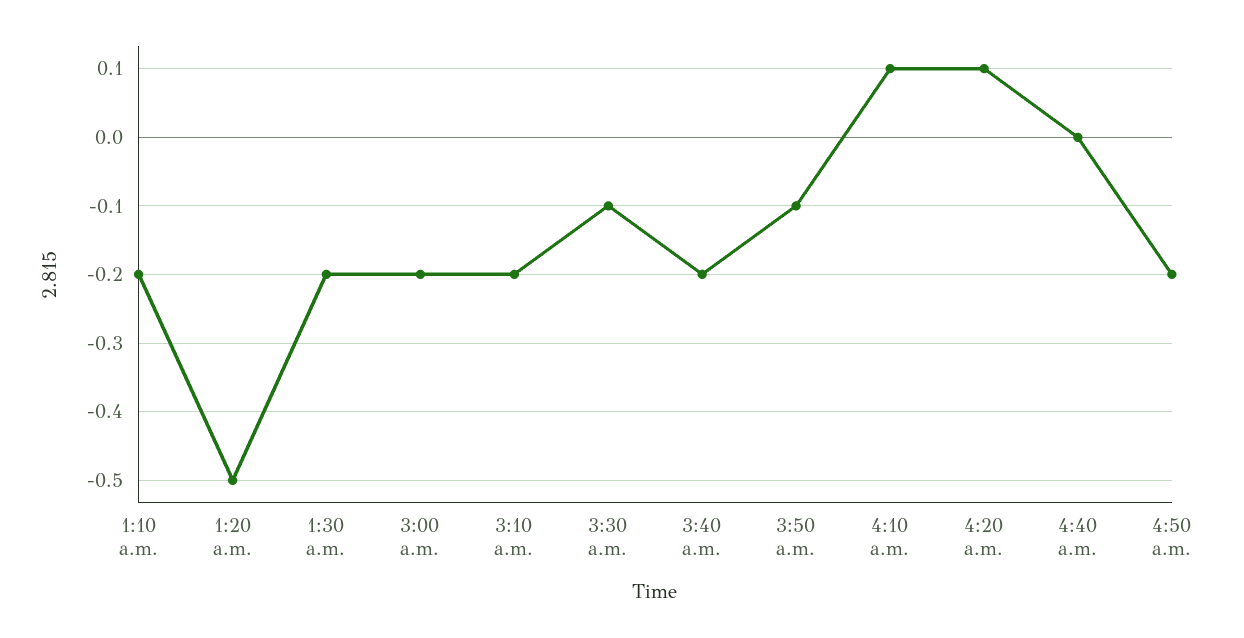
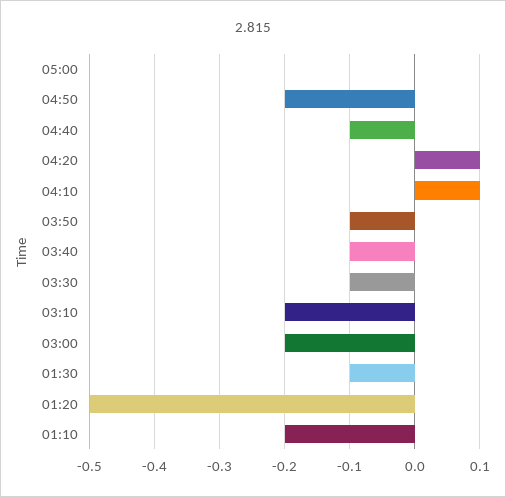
1:30 a.m.: -0.2 -> -0.1
3:40 a.m.: -0.2 -> -0.1
4:40 a.m.: 0 -> -0.1
05:00: none -> 0

